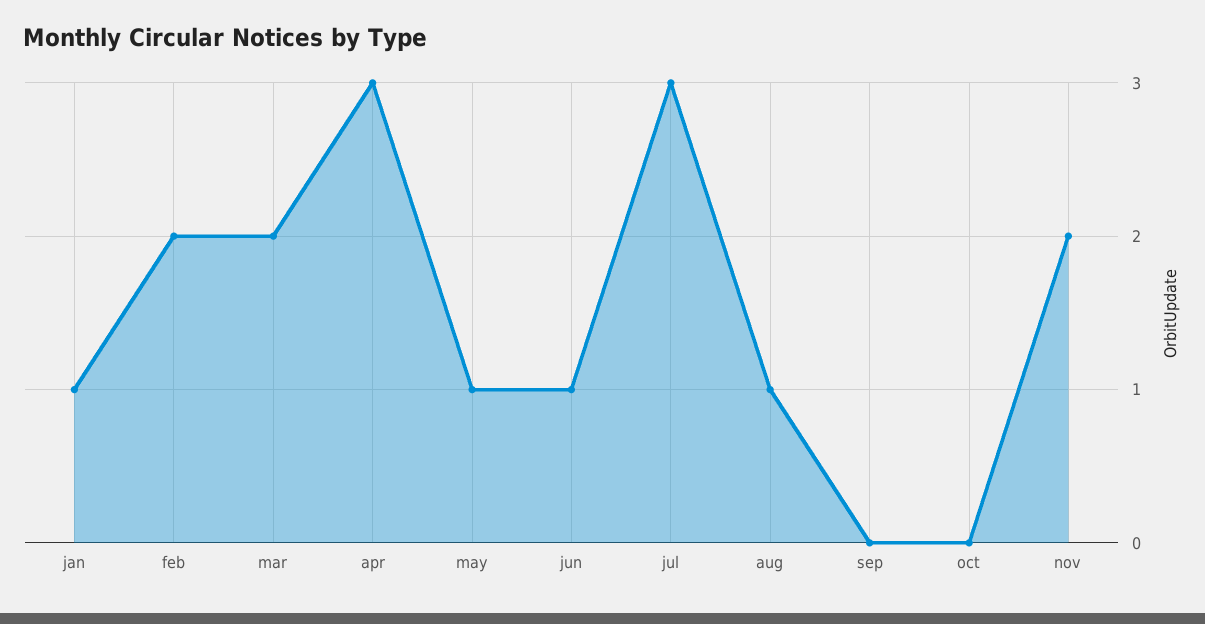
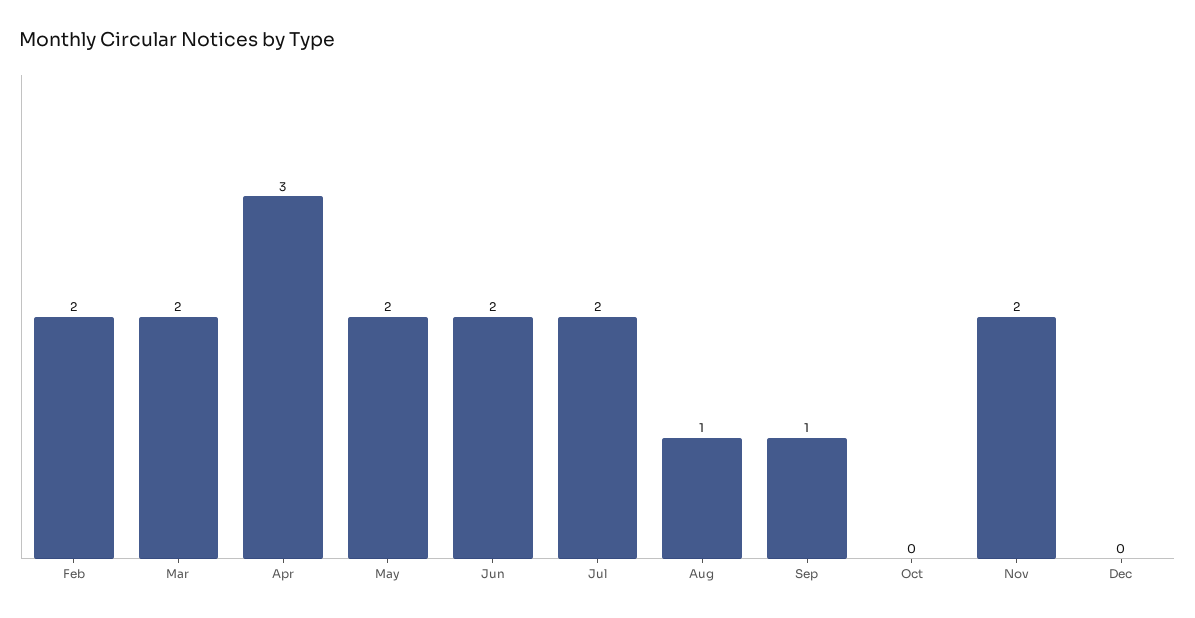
jan: 1 -> none
may: 1 -> 2
jun: 1 -> 2
jul: 3 -> 2
sep: 0 -> 1
Dec: none -> 0

